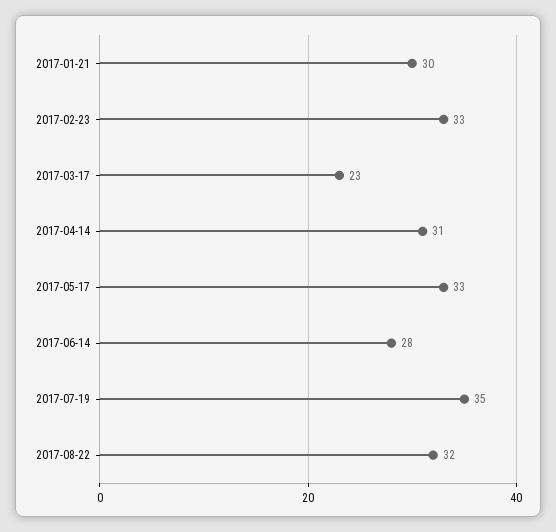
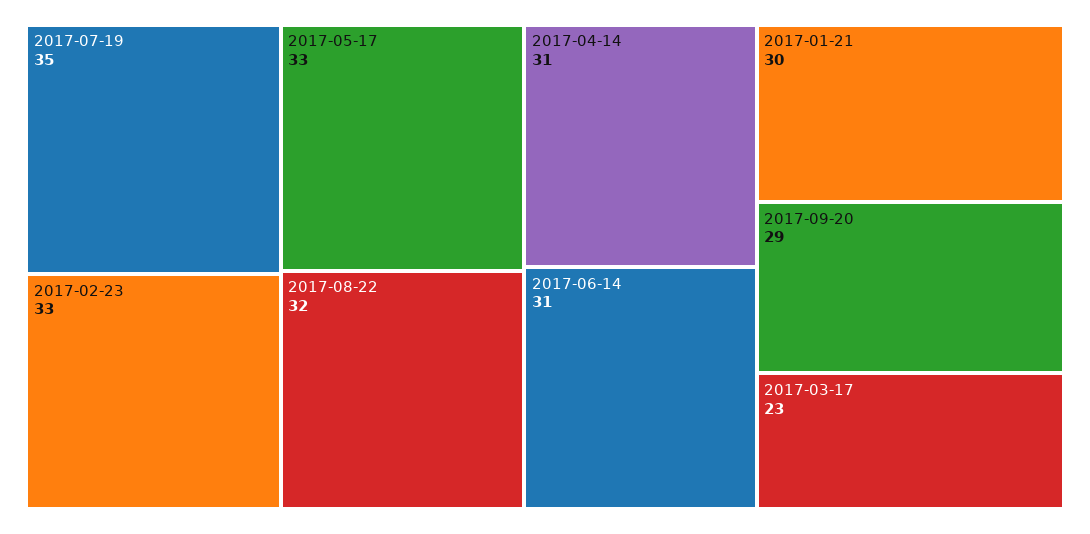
2017-06-14: 28 -> 31
2017-09-20: none -> 29

